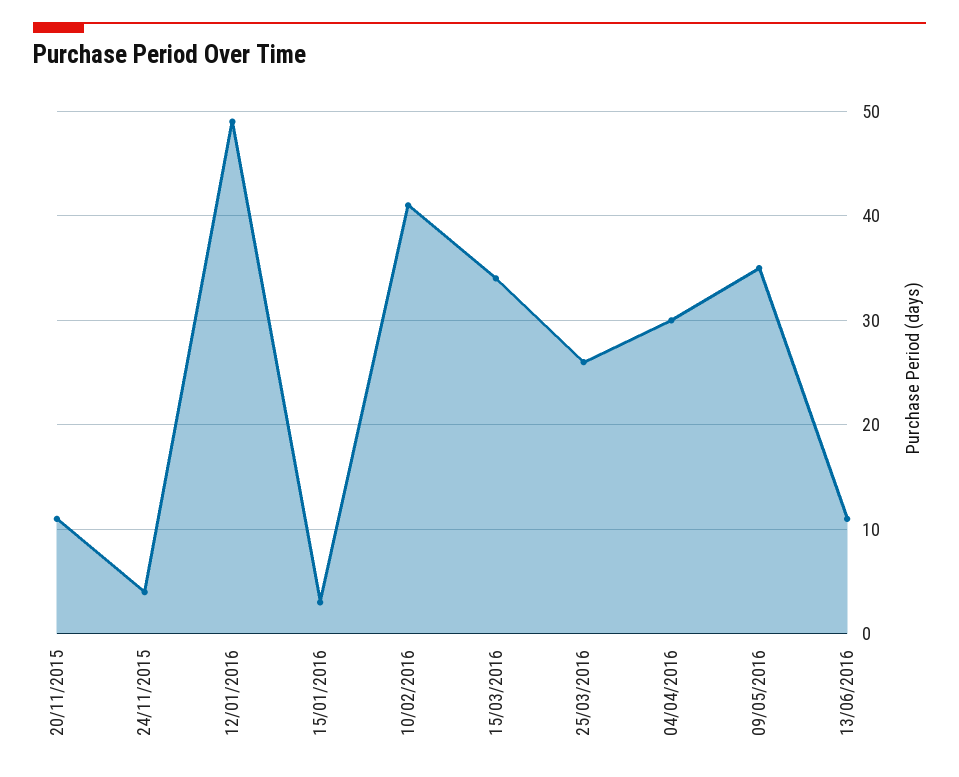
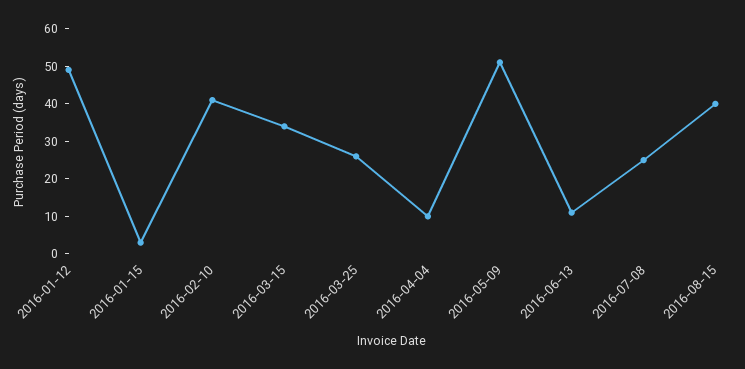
20/11/2015: 11 -> none
24/11/2015: 4 -> none
04/04/2016: 30 -> 10
09/05/2016: 35 -> 50
2016-07-08: none -> 25
2016-08-15: none -> 40

